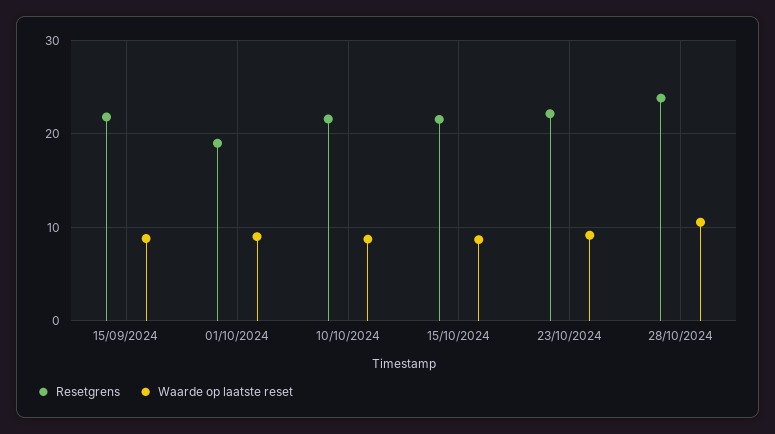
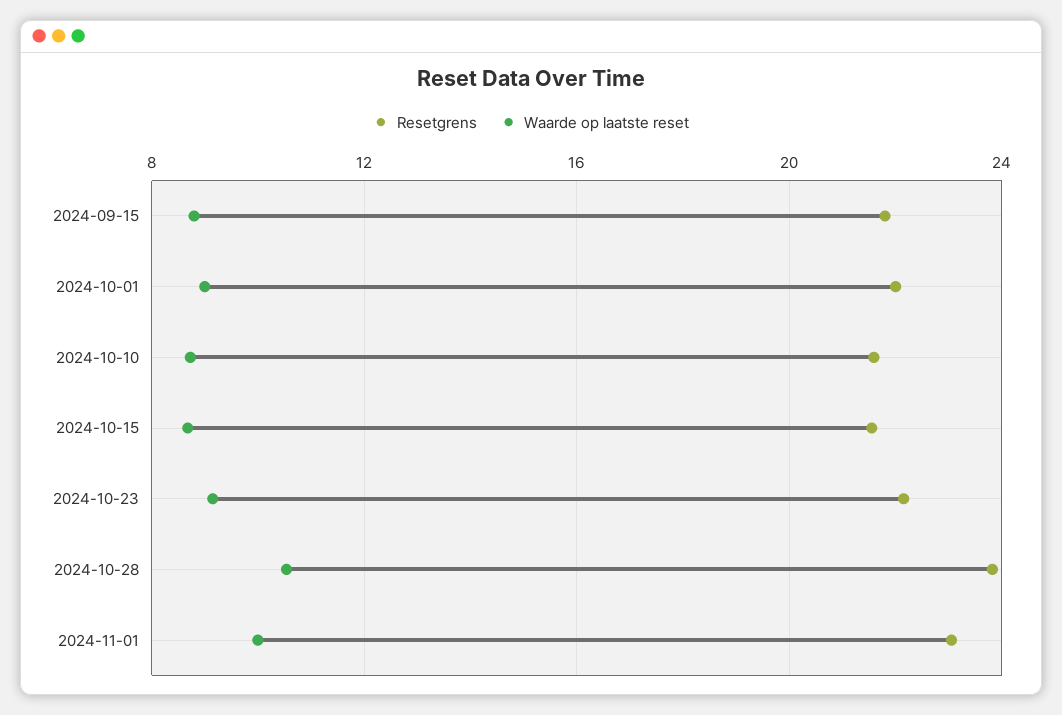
Resetgrens, 01/10/2024: 19 -> 22
Resetgrens, 2024-11-01: none -> 23
Waarde op laatste reset, 2024-11-01: none -> 10

